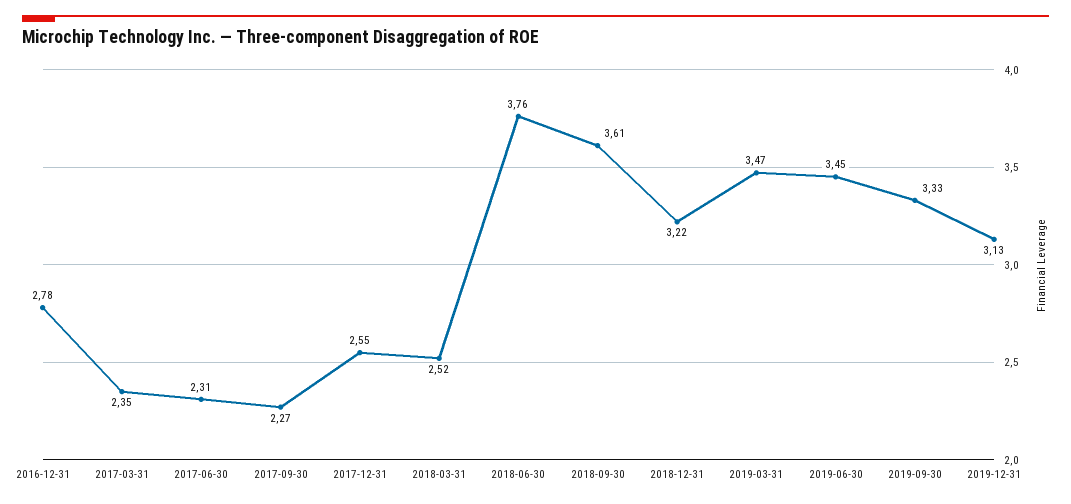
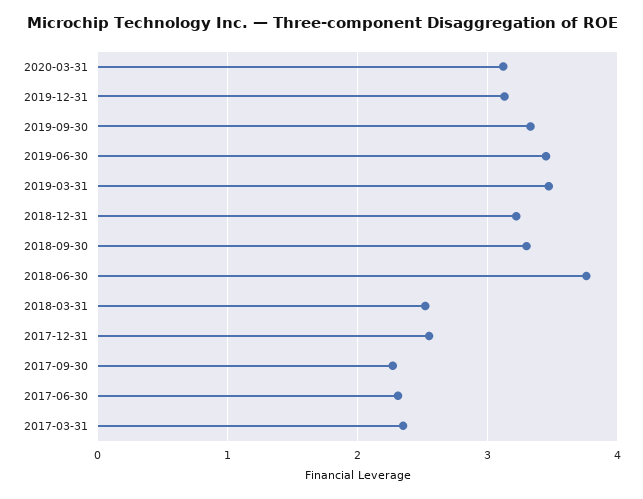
2016-12-31: 2.78 -> none
2018-09-30: 3.61 -> 3.3
2020-03-31: none -> 3.1

